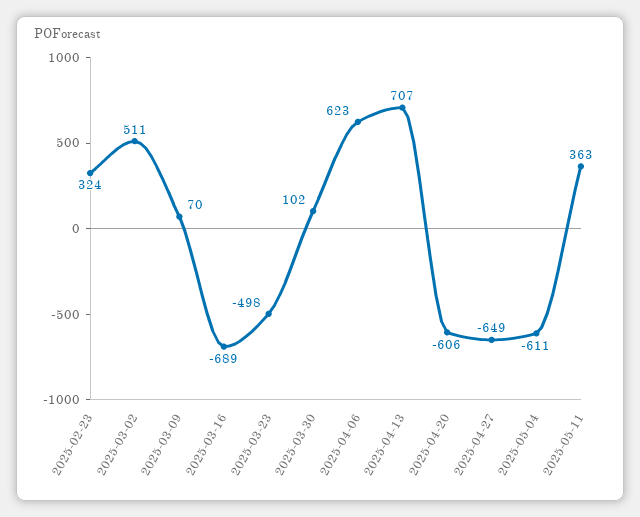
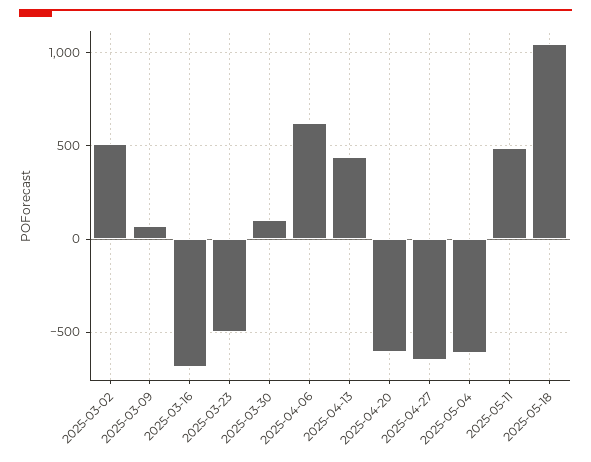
2025-02-23: 324 -> none
2025-04-13: 707 -> 450
2025-05-11: 363 -> 500
2025-05-18: none -> 1050

